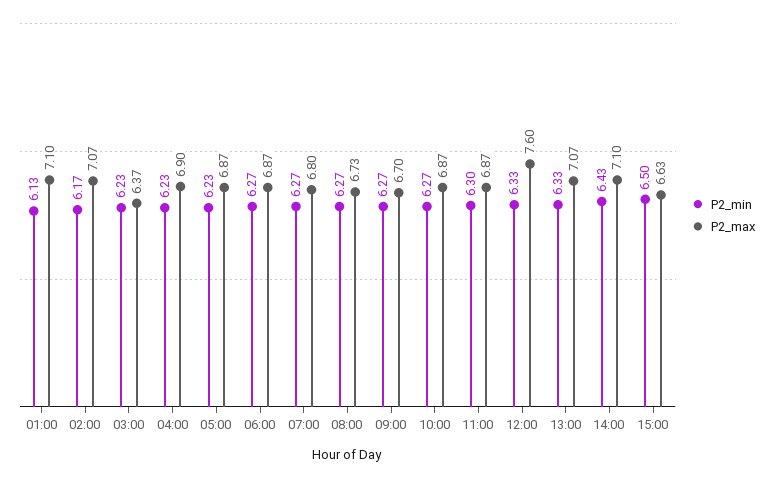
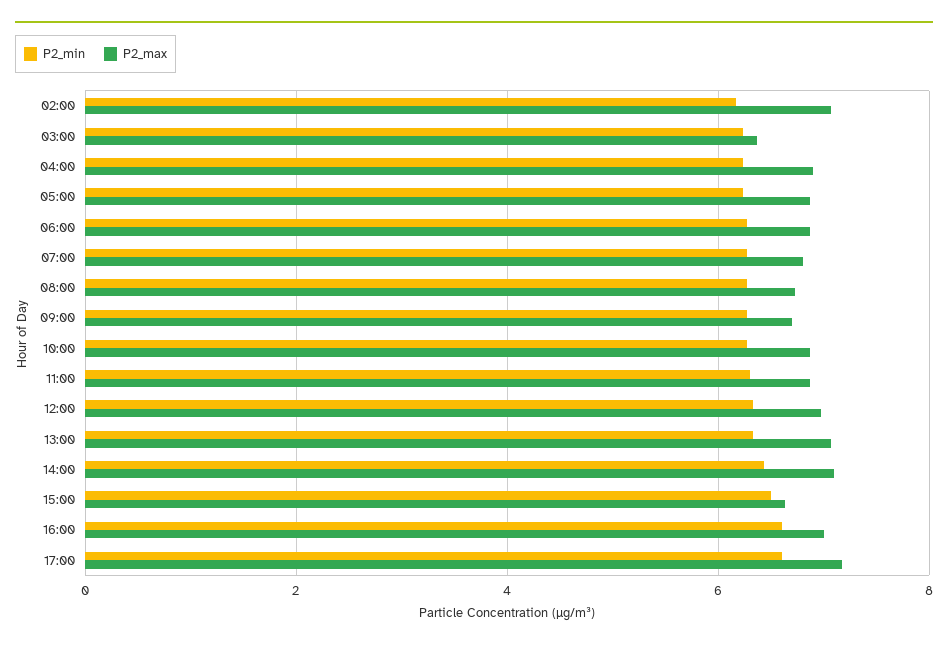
P2_min, 01:00: 6.13 -> none
P2_max, 01:00: 7.1 -> none
P2_max, 12:00: 7.6 -> 7
P2_min, 16:00: none -> 6.6
P2_max, 16:00: none -> 7
P2_min, 17:00: none -> 6.6
P2_max, 17:00: none -> 7.2

